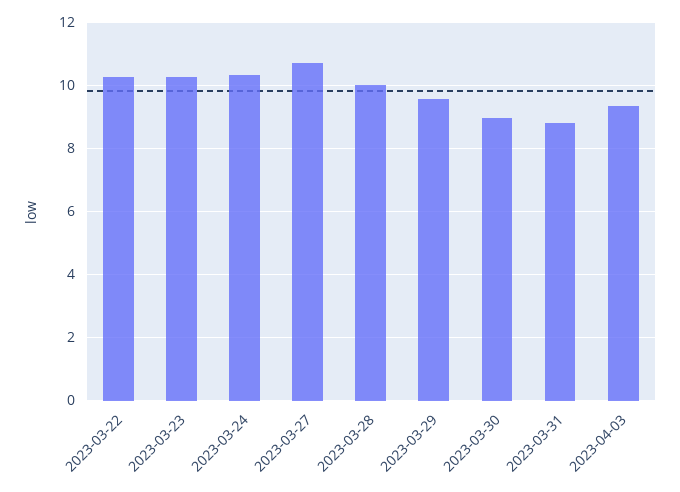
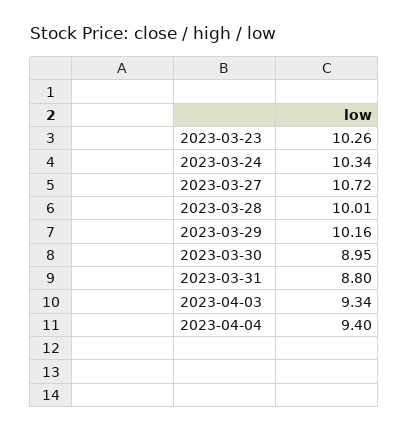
2023-03-22: 10.2 -> none
2023-03-29: 9.6 -> 10.16
2023-04-04: none -> 9.4

